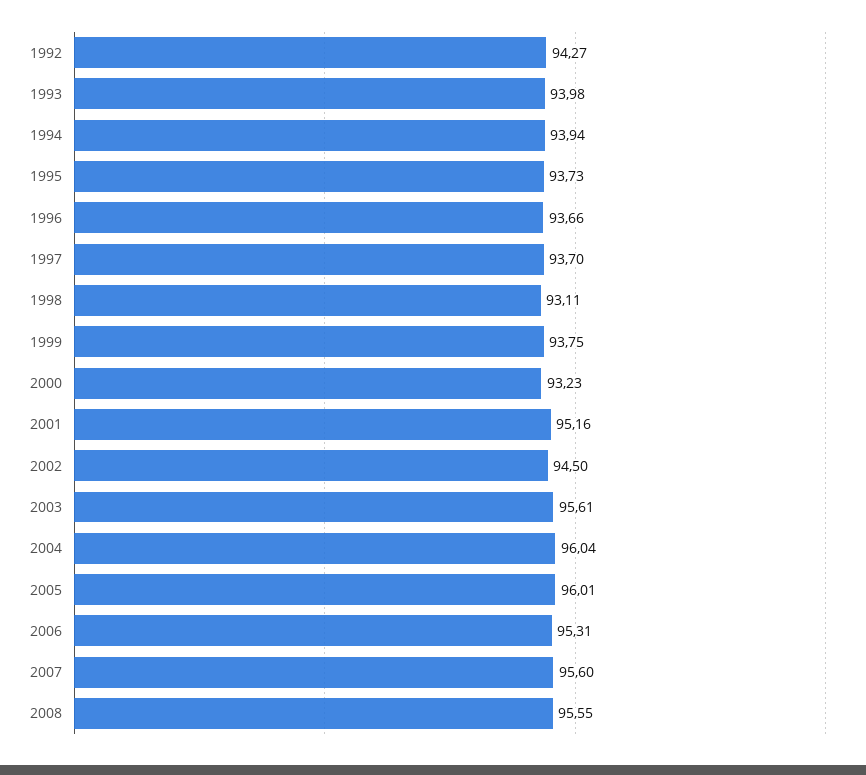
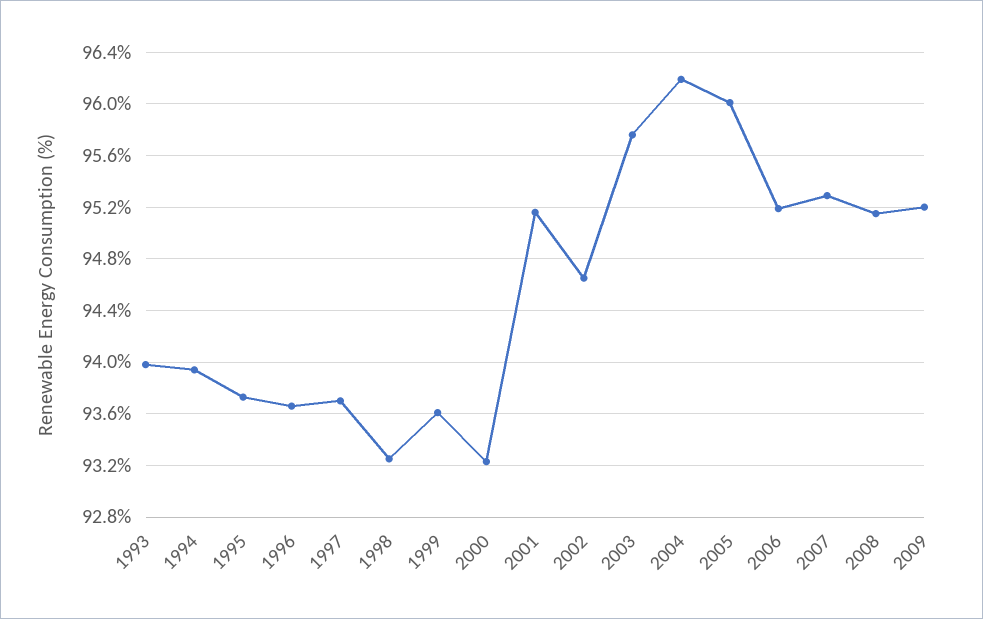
1992: 94.27 -> none
1998: 93.11 -> 93.25
1999: 93.75 -> 93.6
2002: 94.5 -> 94.65
2003: 95.61 -> 95.75
2004: 96.04 -> 96.2
2006: 95.31 -> 95.2
2007: 95.6 -> 95.3
2008: 95.55 -> 95.15
2009: none -> 95.2

